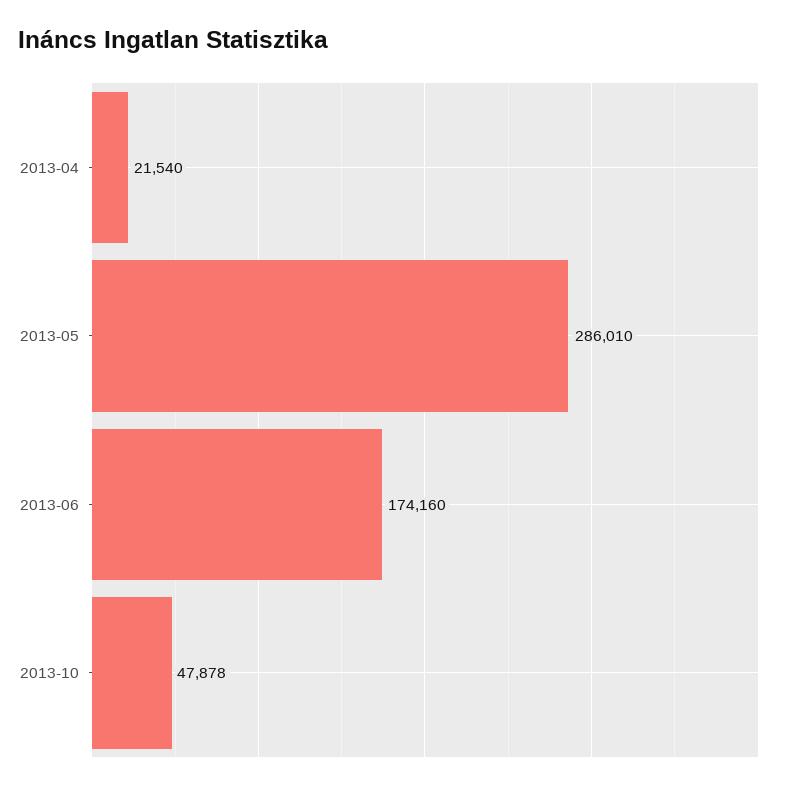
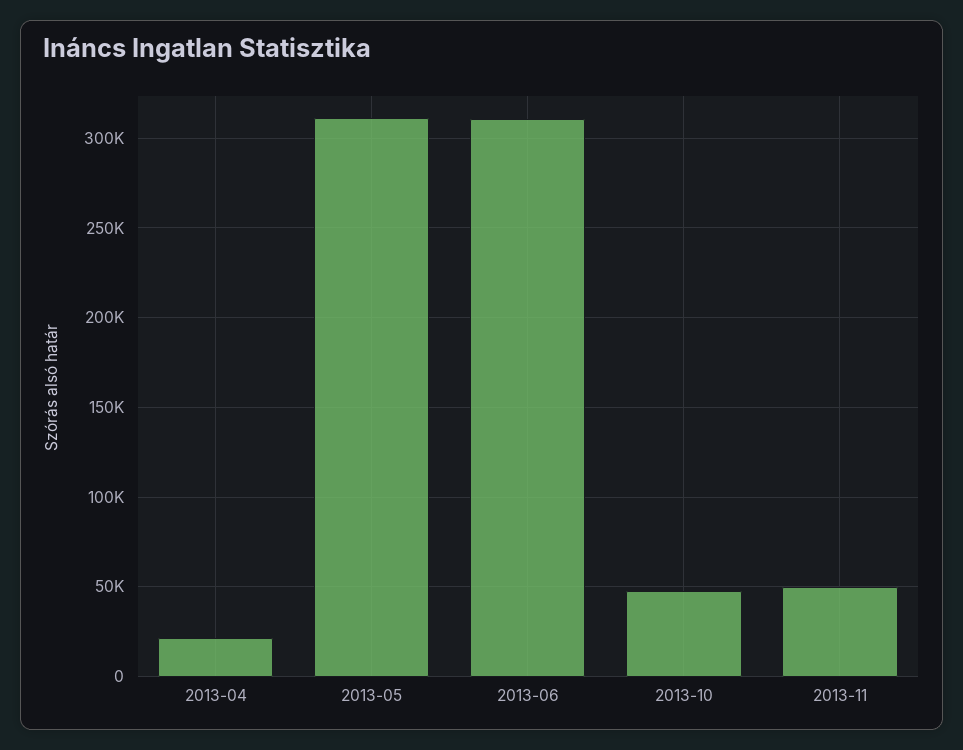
2013-05: 286010 -> 310000
2013-06: 174160 -> 310000
2013-11: none -> 50000

